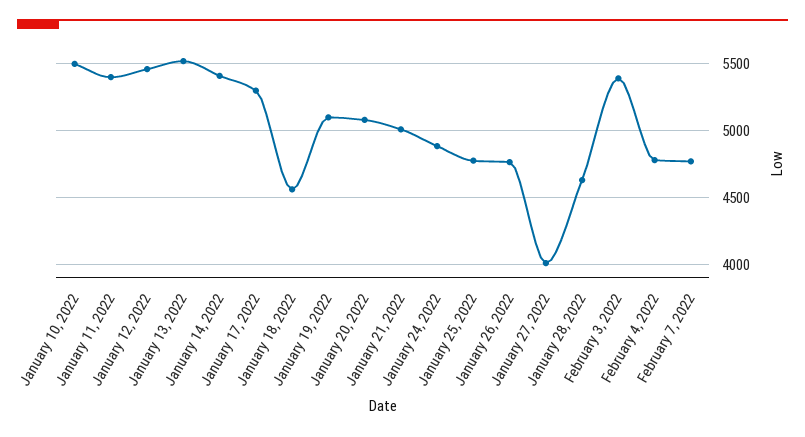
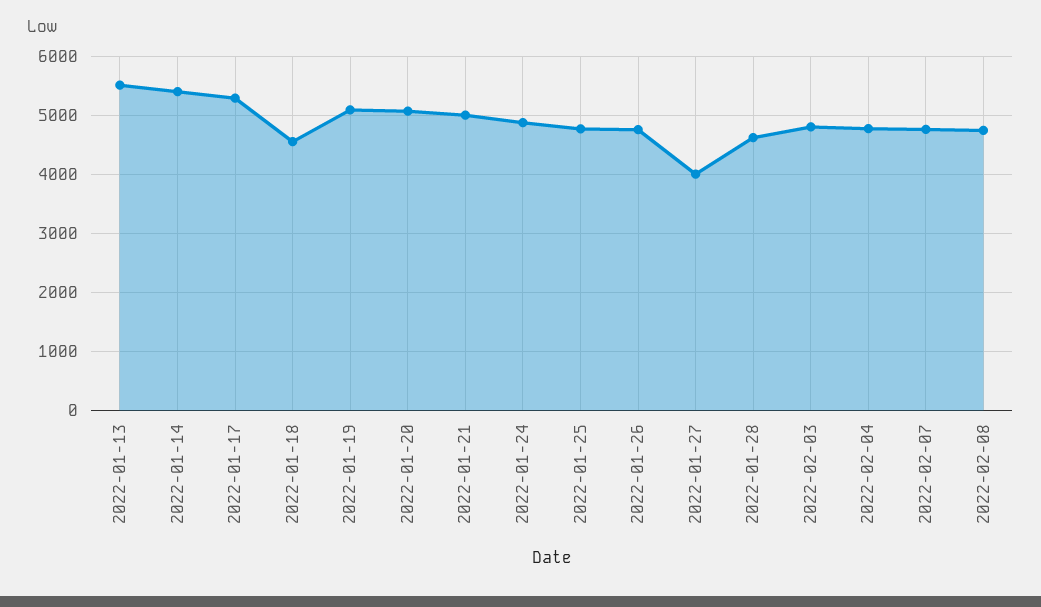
January 10, 2022: 5500 -> none
January 11, 2022: 5400 -> none
January 12, 2022: 5450 -> none
February 3, 2022: 5400 -> 4800
2022-02-08: none -> 4800

